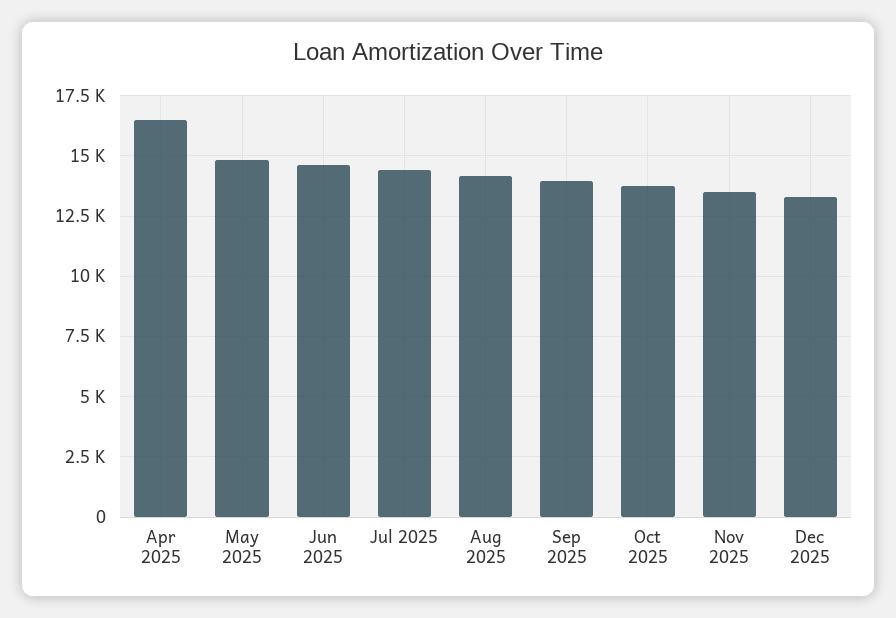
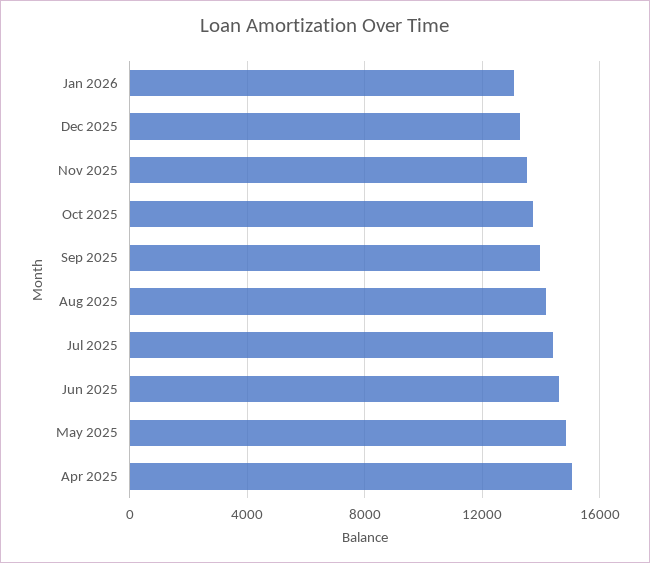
Apr 2025: 16500 -> 15000
Jan 2026: none -> 13000

